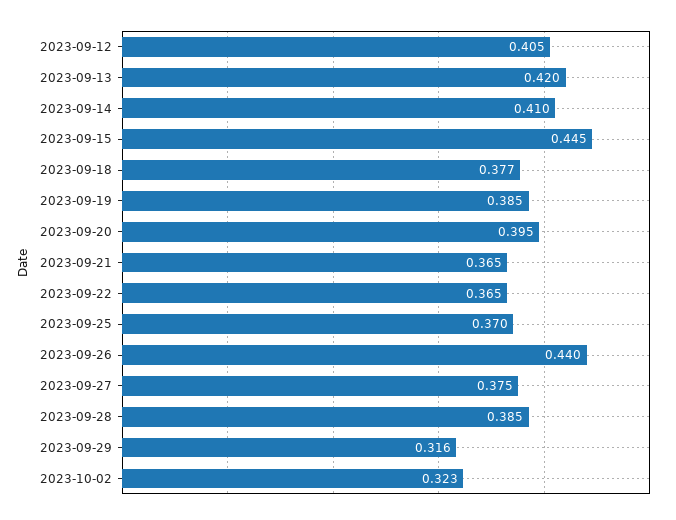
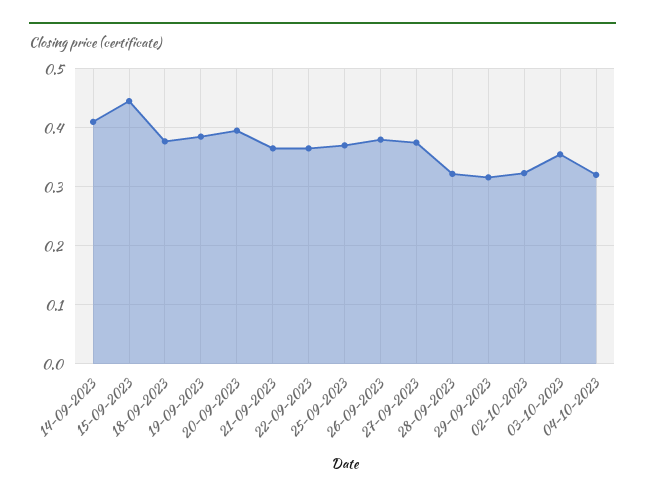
2023-09-12: 0.405 -> none
2023-09-13: 0.42 -> none
2023-09-26: 0.44 -> 0.38
2023-09-28: 0.385 -> 0.32
03-10-2023: none -> 0.36
04-10-2023: none -> 0.32

